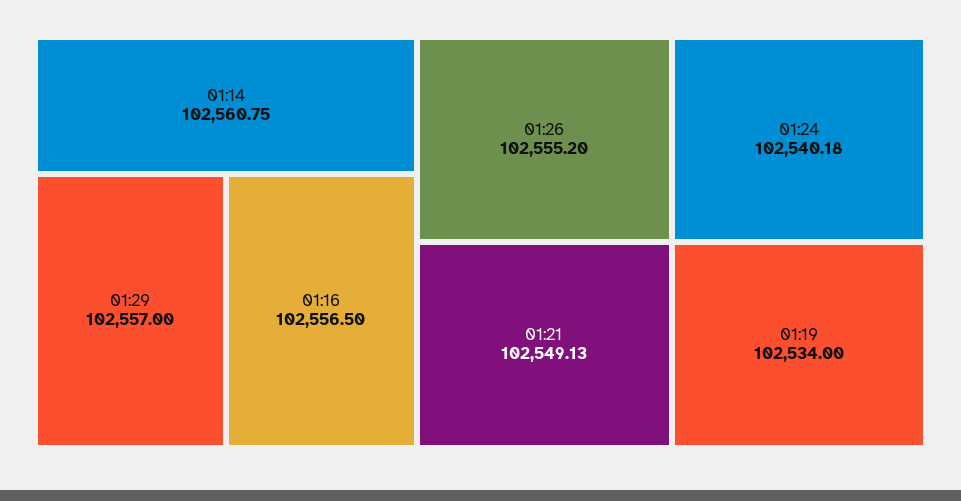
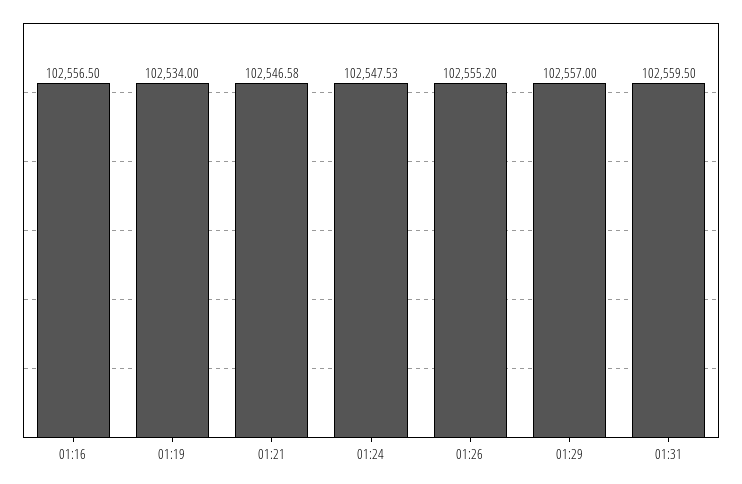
01:14: 102560.75 -> none
01:21: 102549.13 -> 102546.58
01:24: 102540.18 -> 102547.53
01:31: none -> 102559.5

